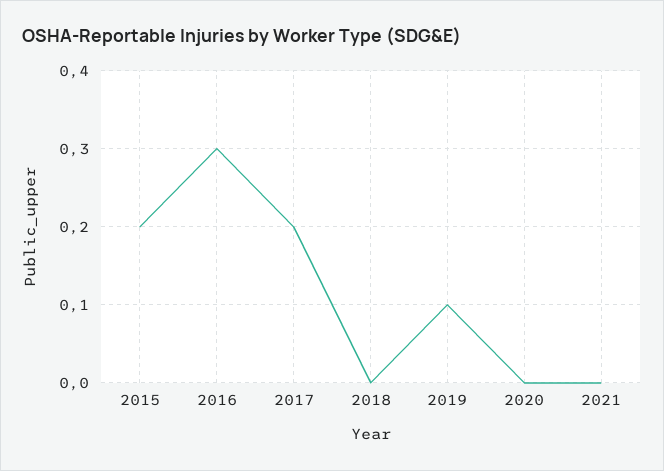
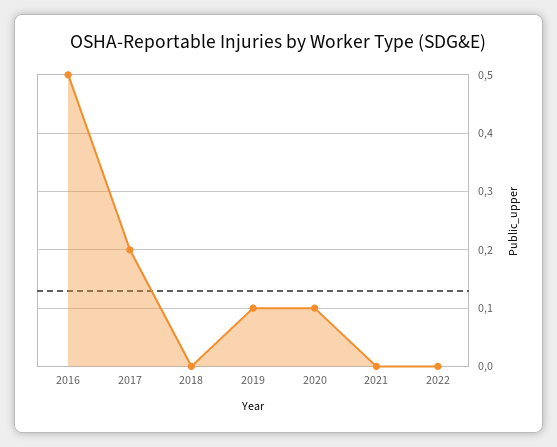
2015: 0.2 -> none
2016: 0.3 -> 0.5
2020: 0 -> 0.1
2022: none -> 0

